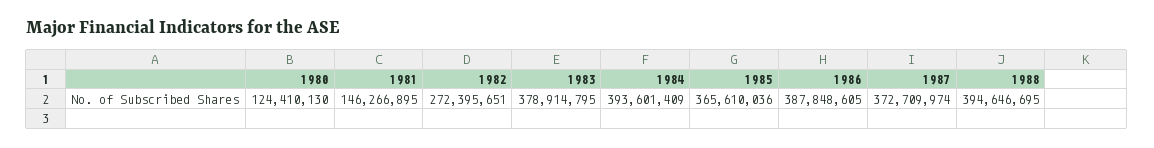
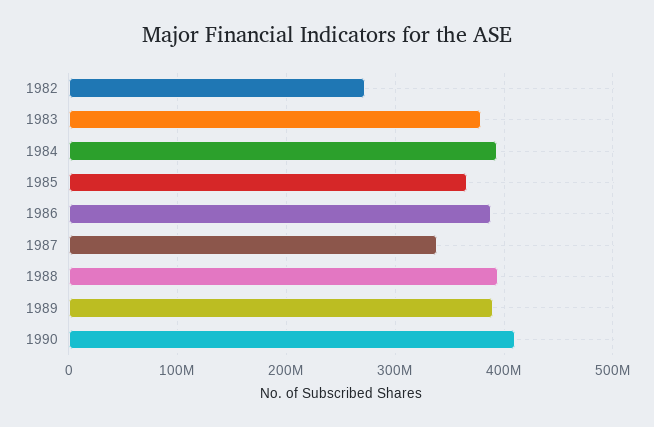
1980: 124410130 -> none
1981: 146266895 -> none
1987: 372709974 -> 340000000
1989: none -> 390000000
1990: none -> 410000000

